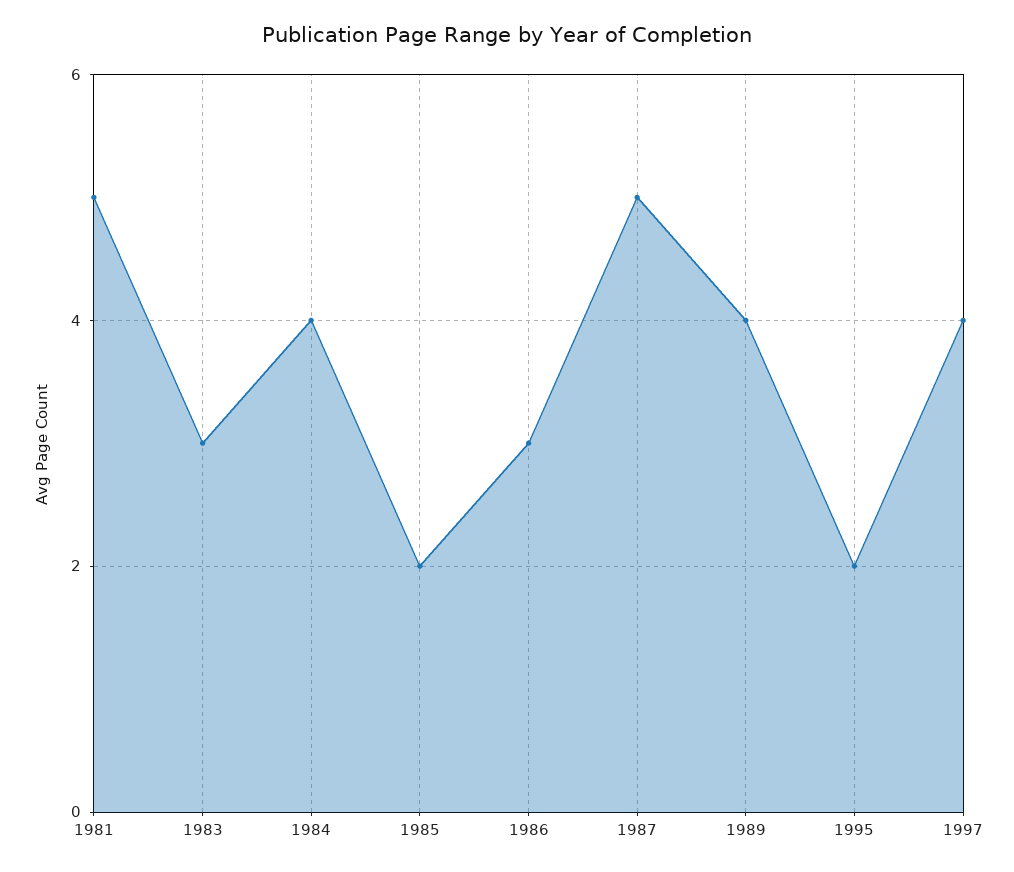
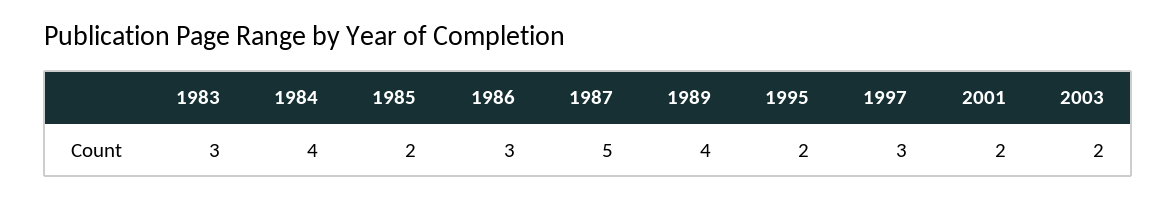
1981: 5 -> none
1997: 4 -> 3
2001: none -> 2
2003: none -> 2

